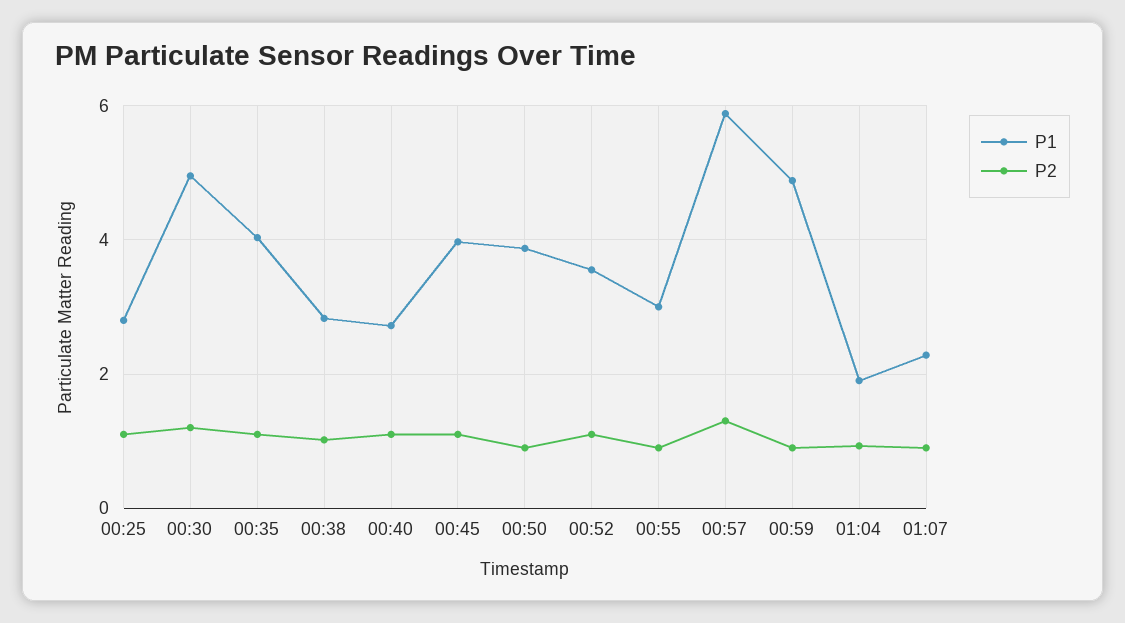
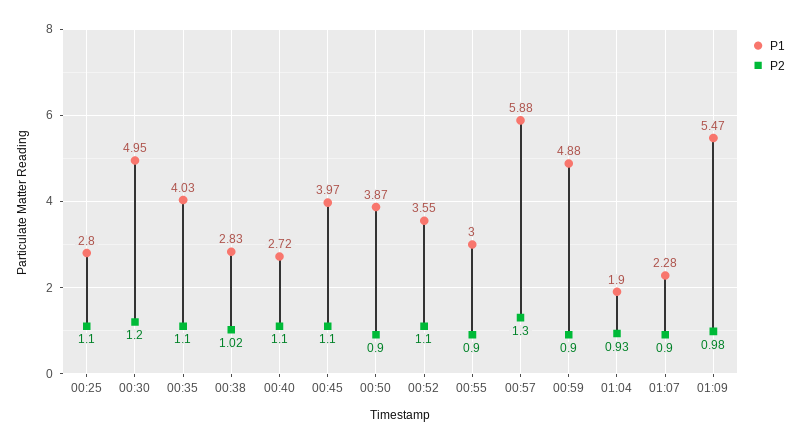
P1, 01:09: none -> 5.47
P2, 01:09: none -> 0.98

